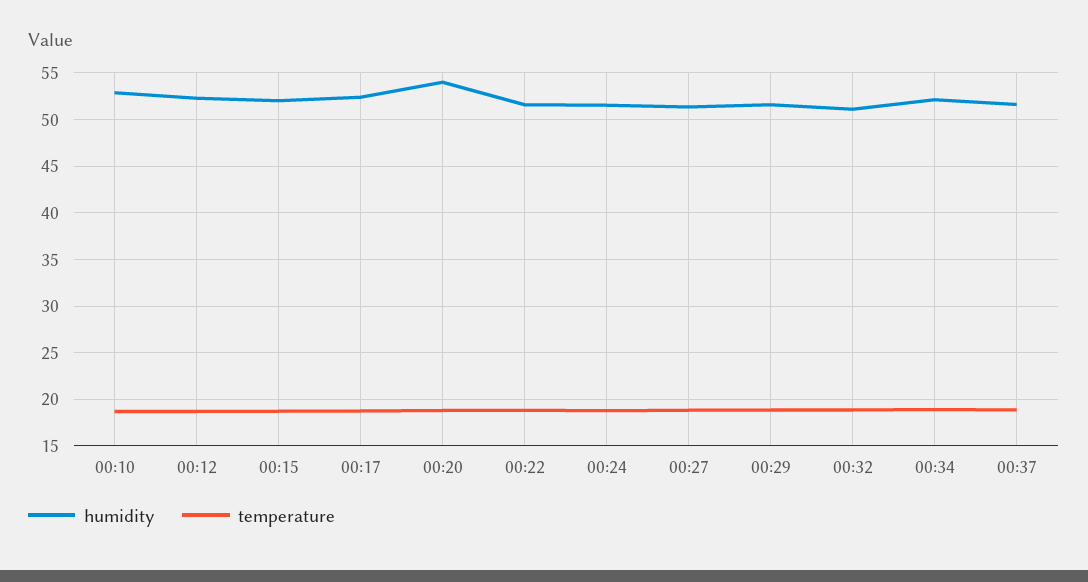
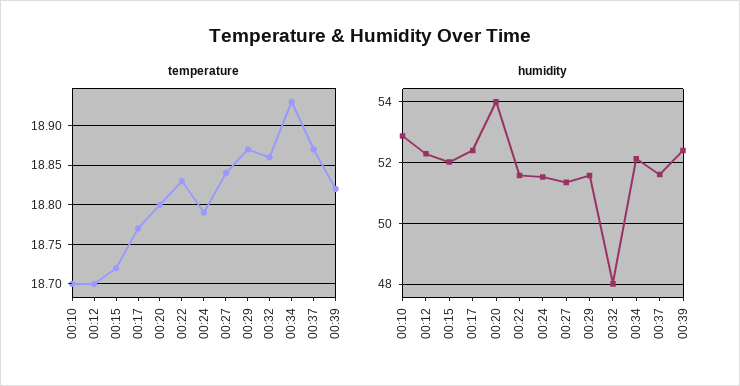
humidity, 00:32: 51 -> 48
temperature, 00:39: none -> 18.82
humidity, 00:39: none -> 52.4

